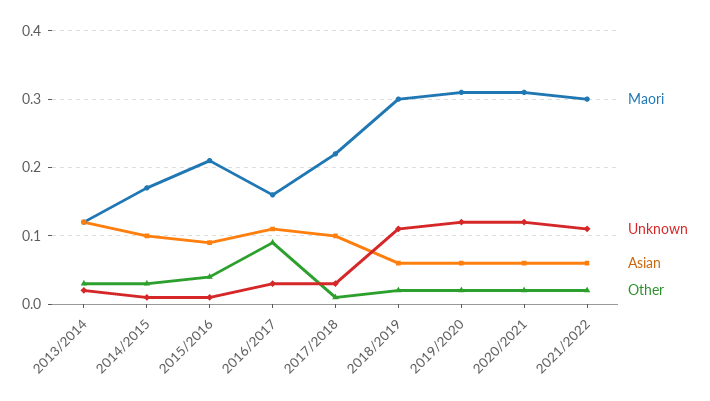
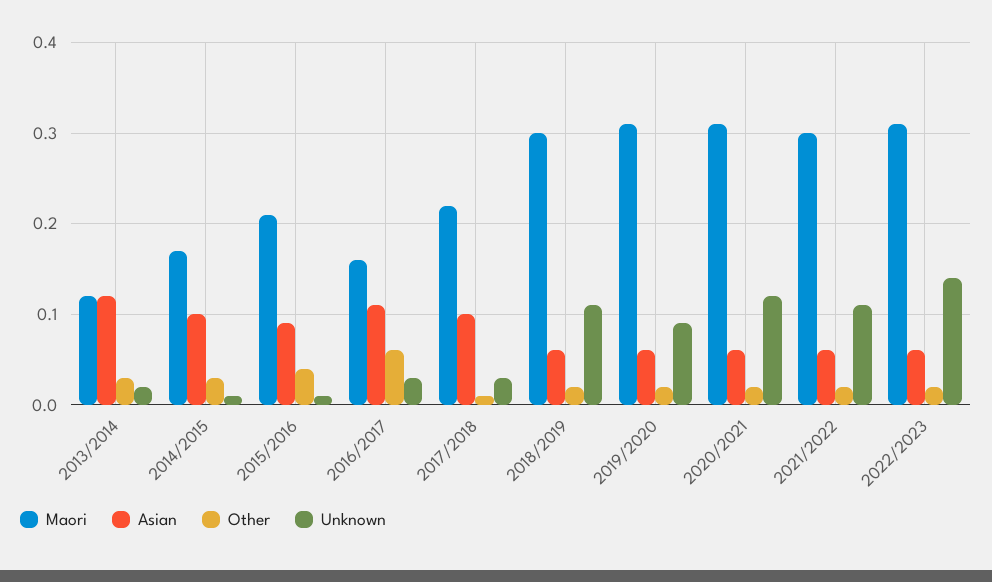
Other, 2016/2017: 0.09 -> 0.06
Unknown, 2019/2020: 0.12 -> 0.09
Maori, 2022/2023: none -> 0.31
Asian, 2022/2023: none -> 0.06
Other, 2022/2023: none -> 0.02
Unknown, 2022/2023: none -> 0.14

